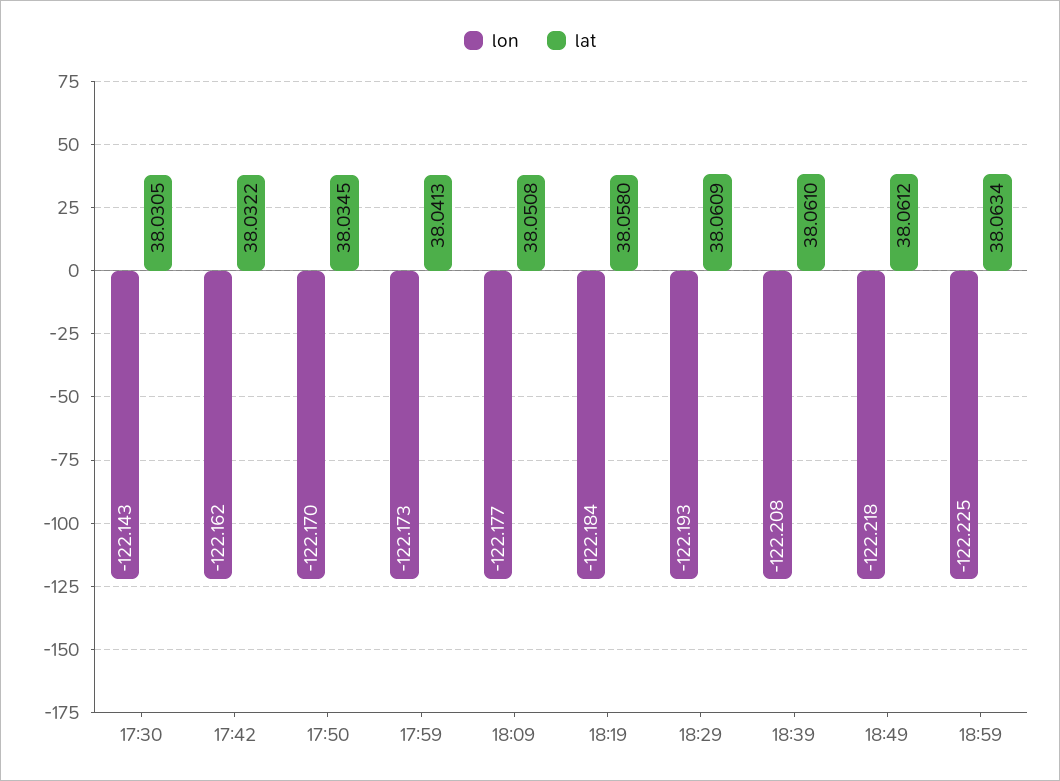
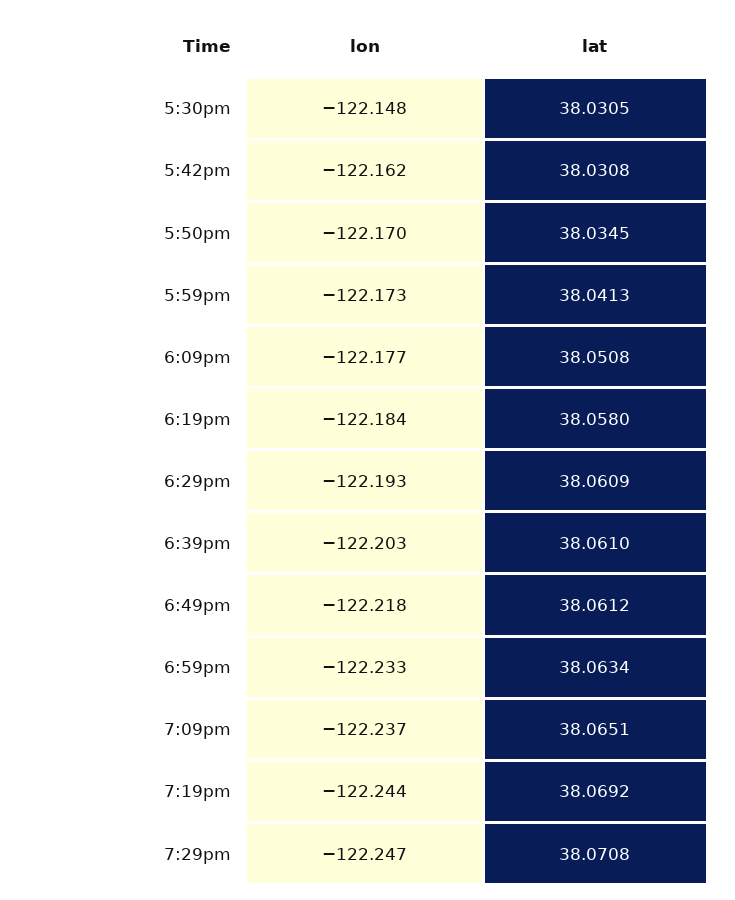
lon, 17:30: -122.143 -> -122.148
lat, 17:42: 38.0322 -> 38.0308
lon, 18:39: -122.208 -> -122.203
lon, 18:59: -122.225 -> -122.233
lon, 7:09pm: none -> -122.237
lat, 7:09pm: none -> 38.0651
lon, 7:19pm: none -> -122.244
lat, 7:19pm: none -> 38.0692
lon, 7:29pm: none -> -122.247
lat, 7:29pm: none -> 38.0708

